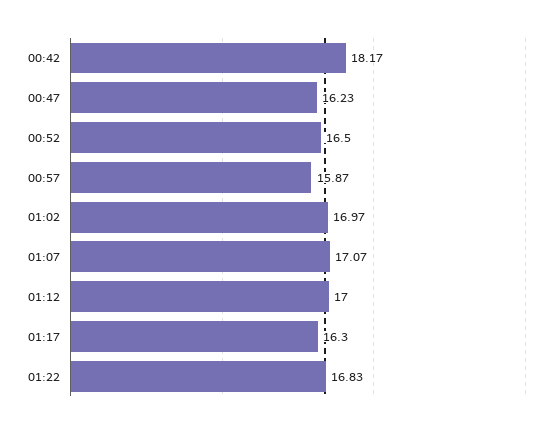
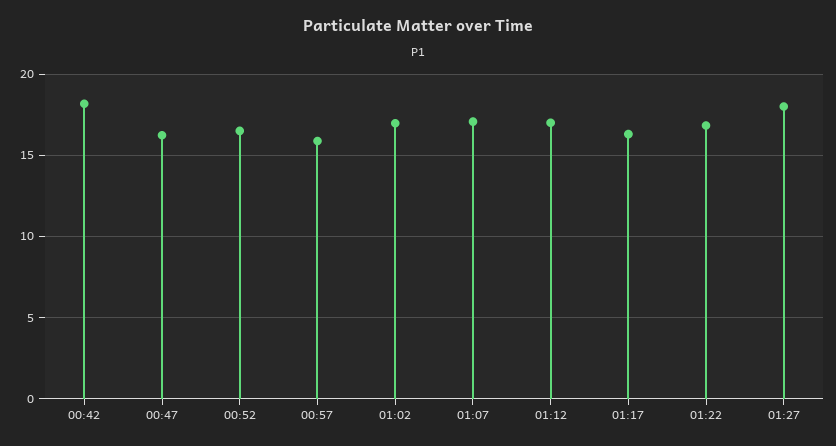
01:27: none -> 18

